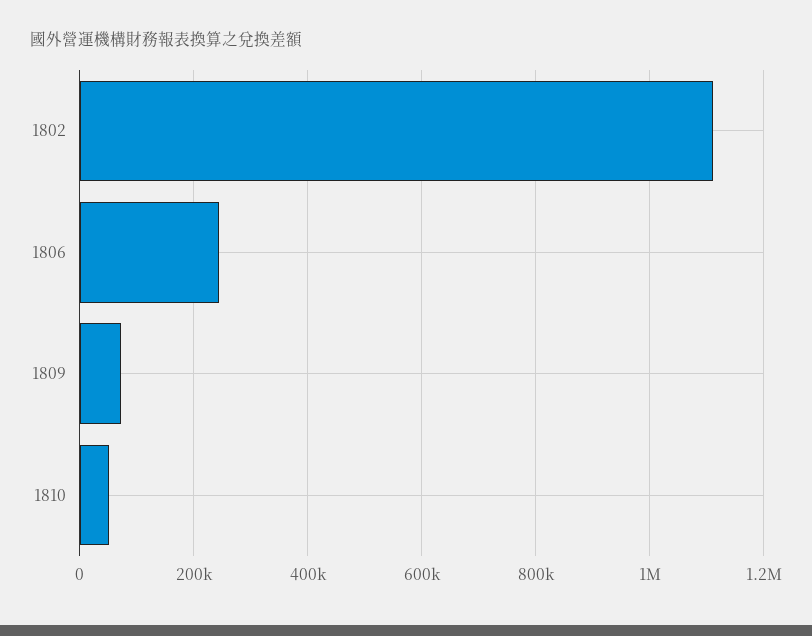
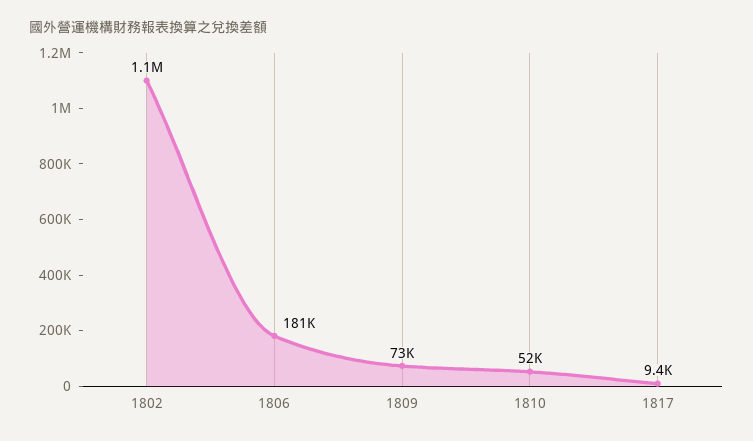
1806: 240000 -> 181000
1817: none -> 9400

